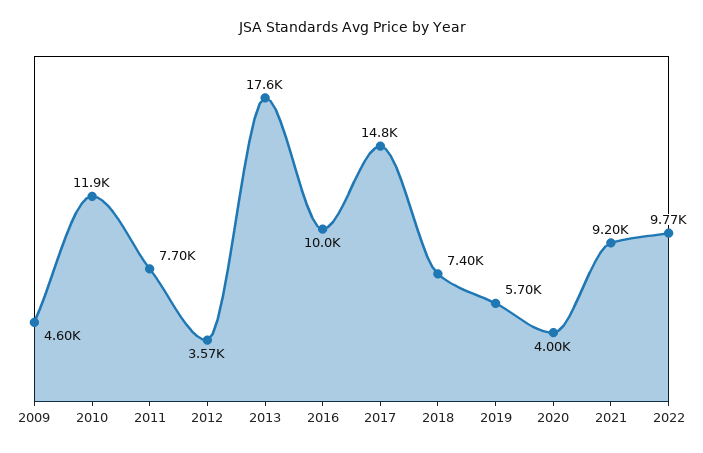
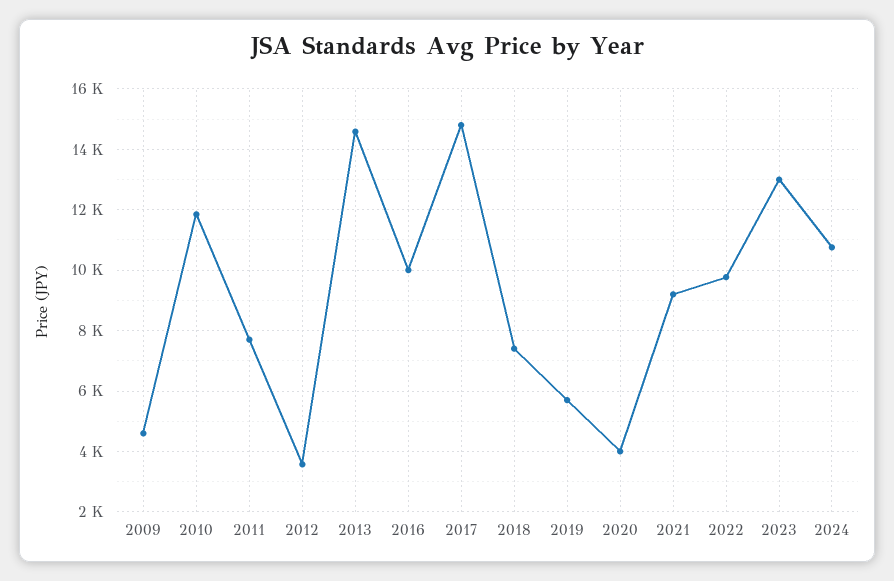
2013: 17600 -> 14600
2023: none -> 13000
2024: none -> 10800

